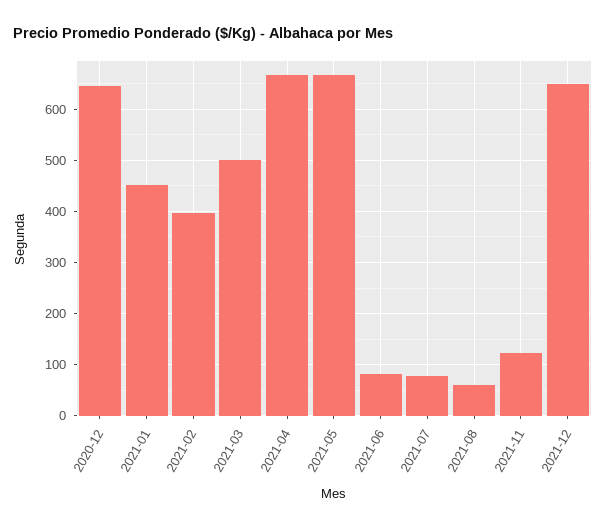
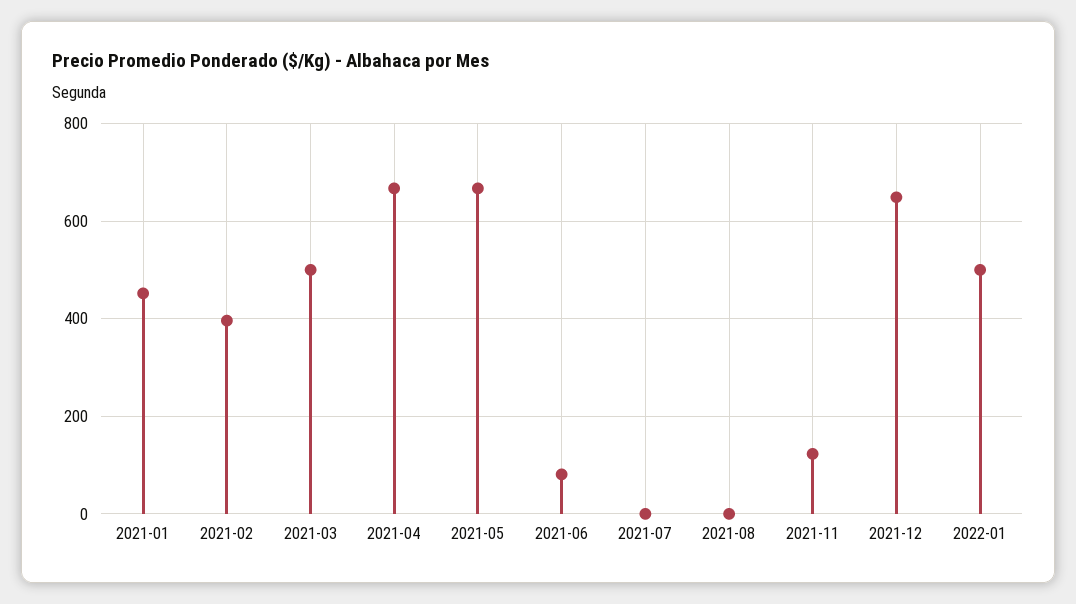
2020-12: 640 -> none
2021-07: 80 -> 0
2021-08: 60 -> 0
2022-01: none -> 500

